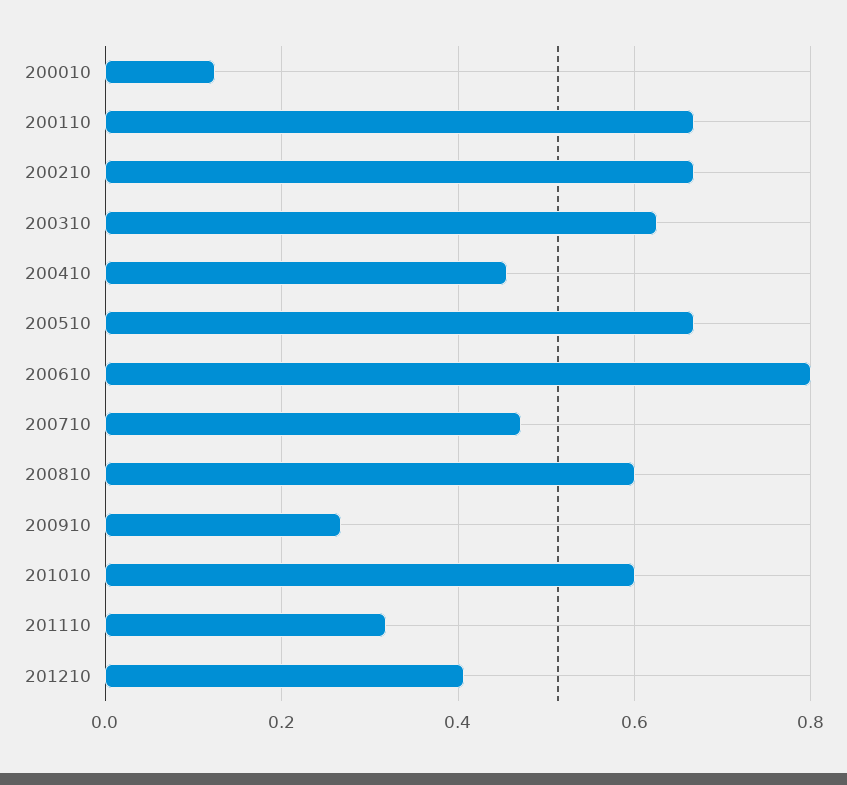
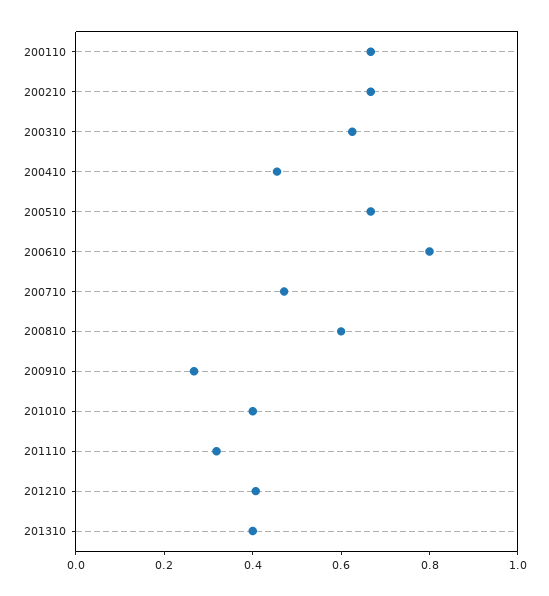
200010: 0.12 -> none
201010: 0.6 -> 0.4
201310: none -> 0.4

